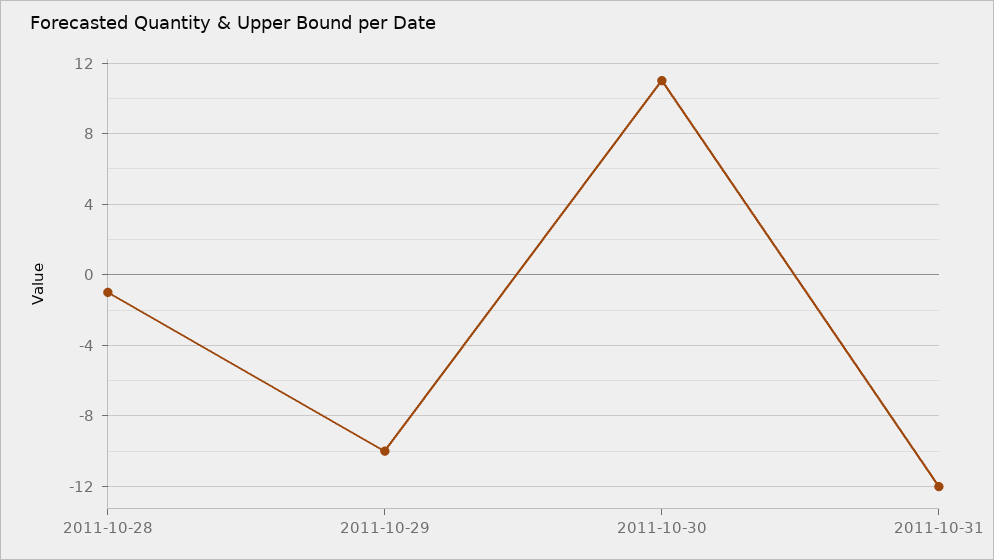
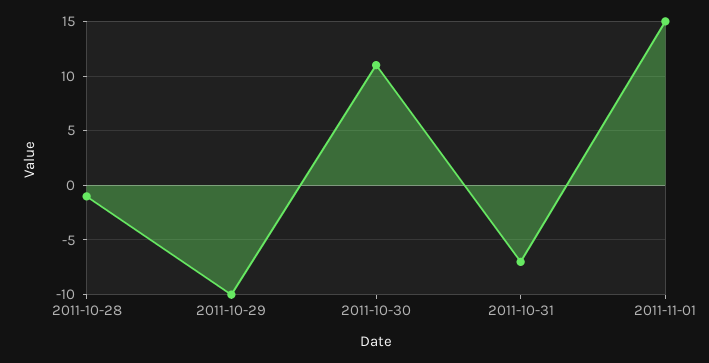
2011-10-31: -12 -> -7
2011-11-01: none -> 15

